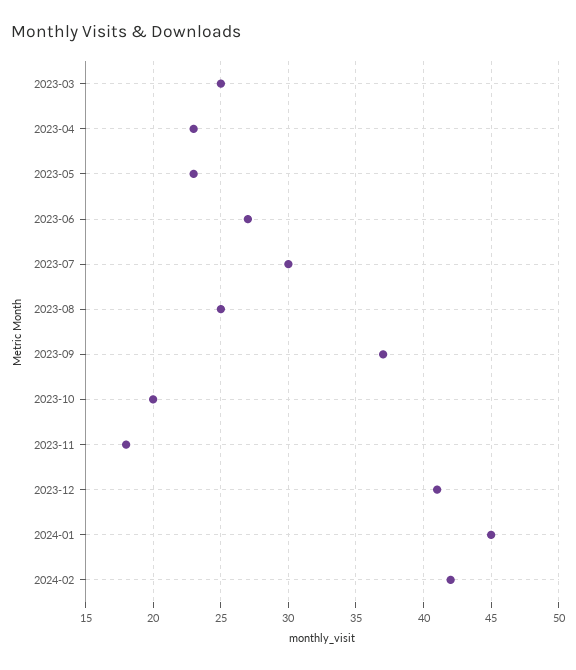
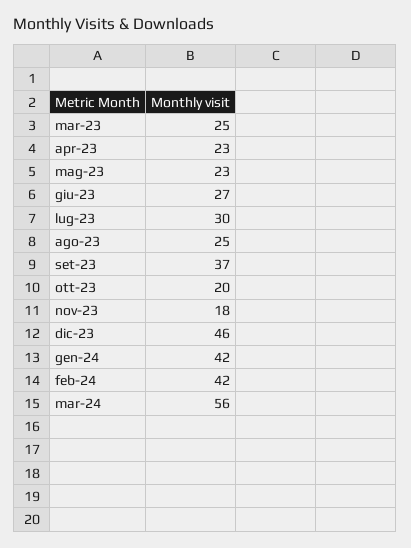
2023-12: 41 -> 46
2024-01: 45 -> 42
mar-24: none -> 56

